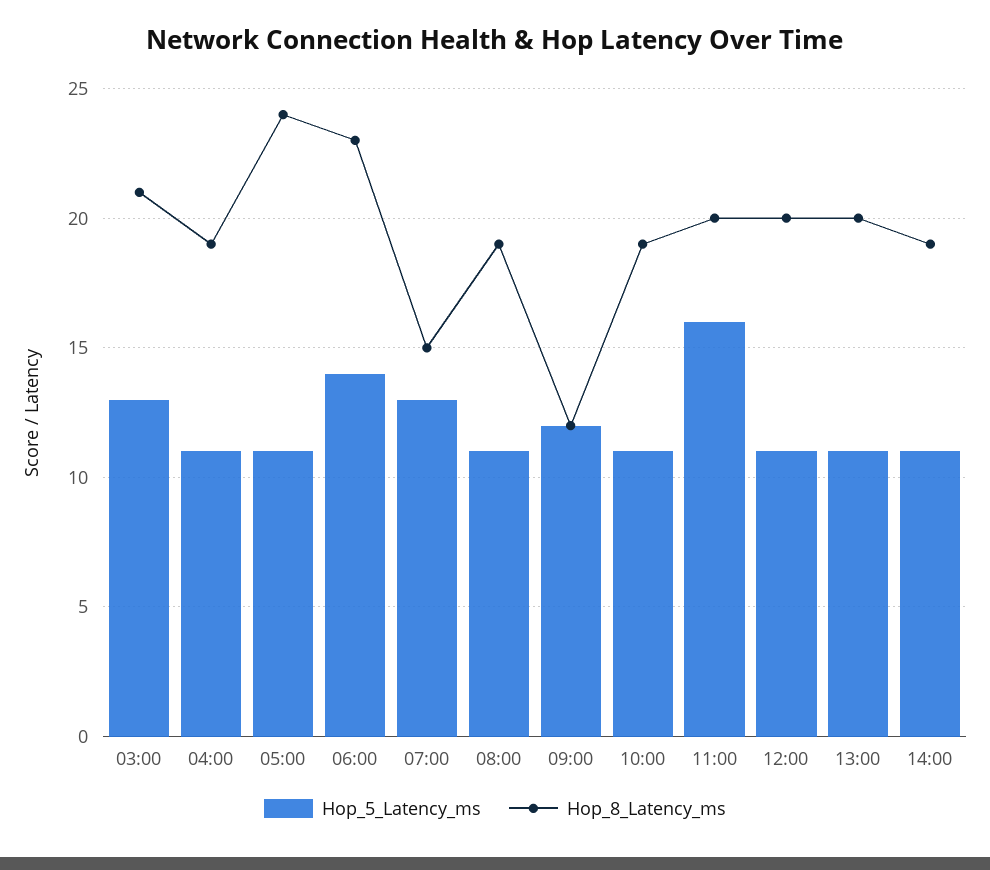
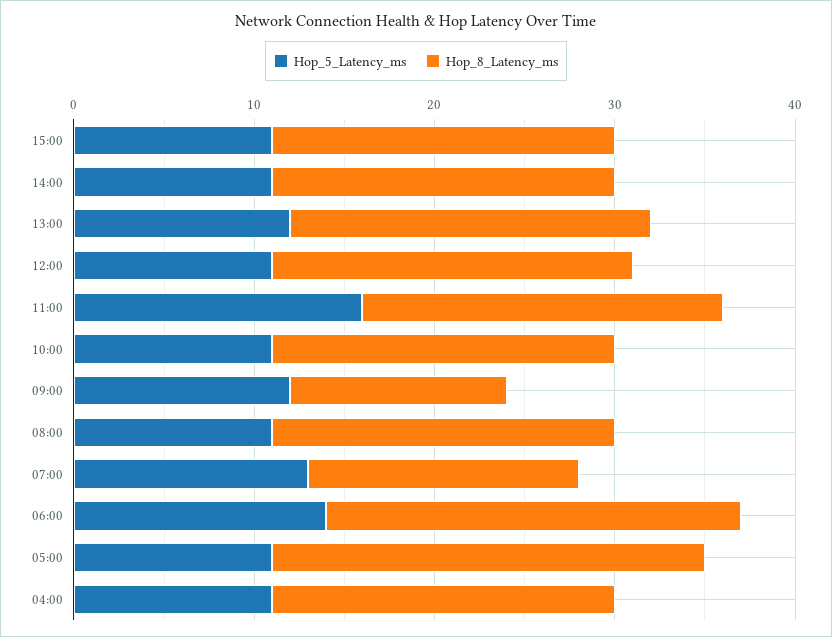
Hop_5_Latency_ms, 03:00: 13 -> none
Hop_8_Latency_ms, 03:00: 21 -> none
Hop_5_Latency_ms, 13:00: 11 -> 12
Hop_5_Latency_ms, 15:00: none -> 11
Hop_8_Latency_ms, 15:00: none -> 19

